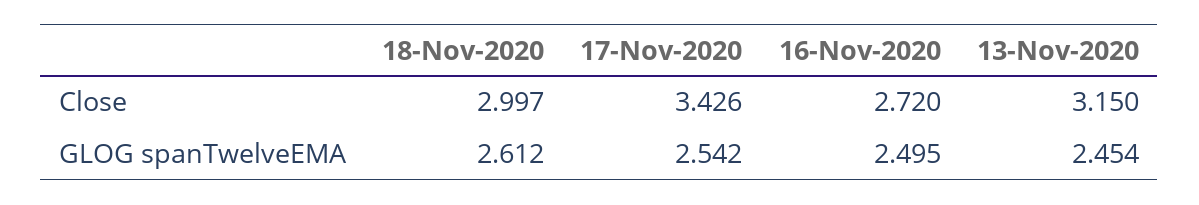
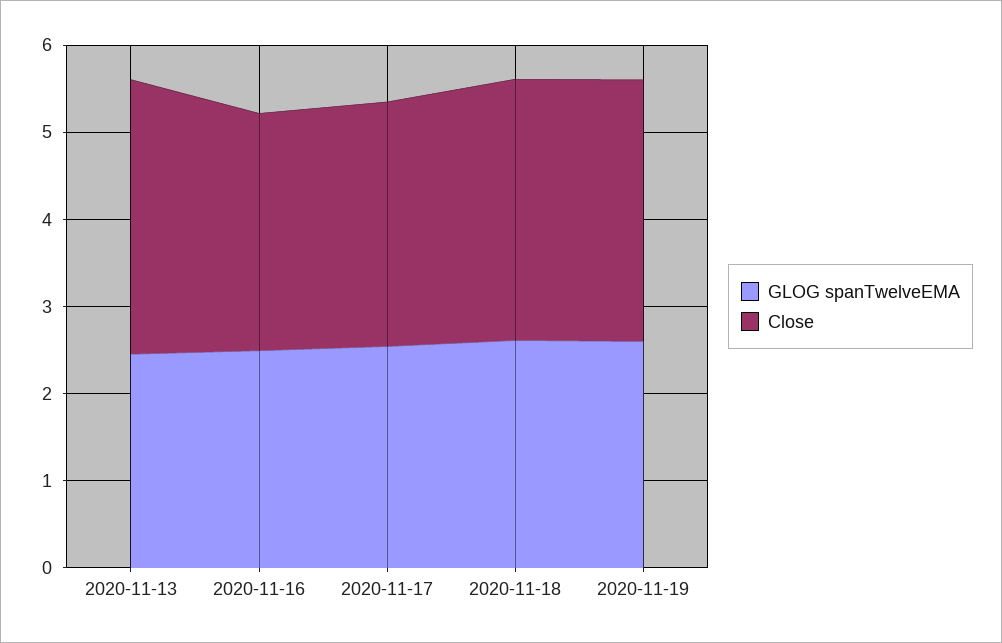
Close, 17-Nov-2020: 3.426 -> 2.8
GLOG spanTwelveEMA, 2020-11-19: none -> 2.6
Close, 2020-11-19: none -> 3

